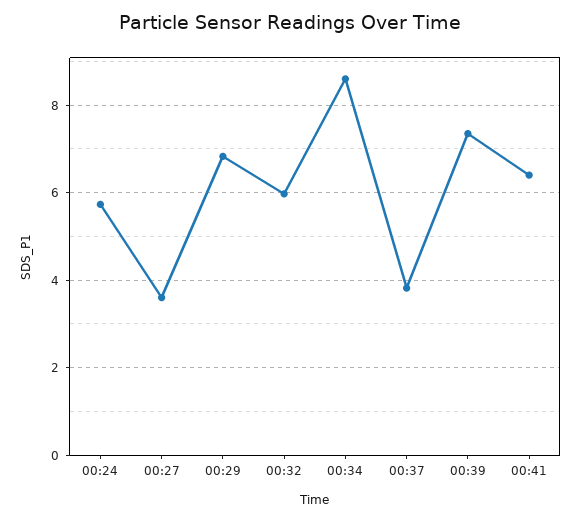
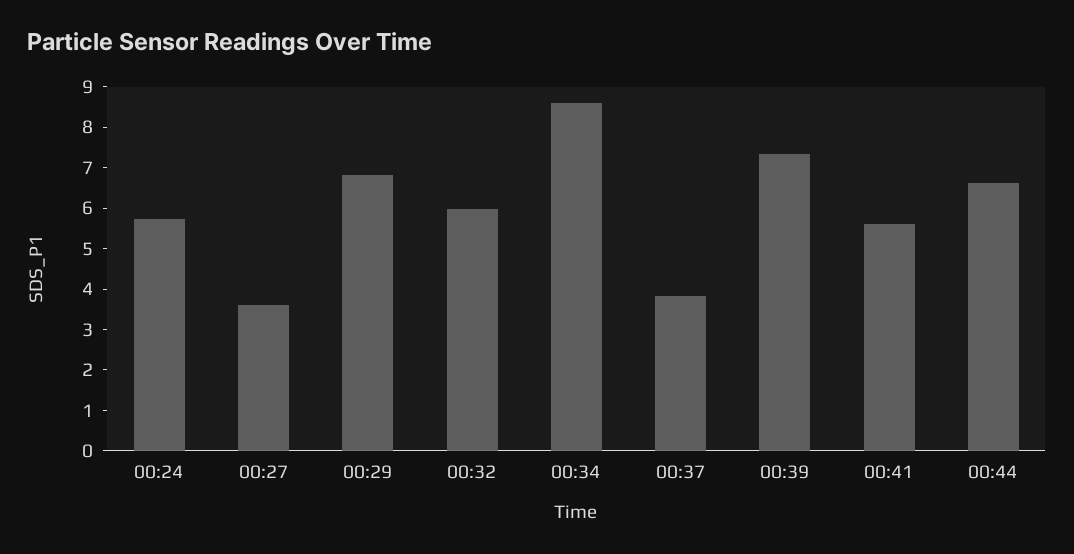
00:41: 6.4 -> 5.6
00:44: none -> 6.6

